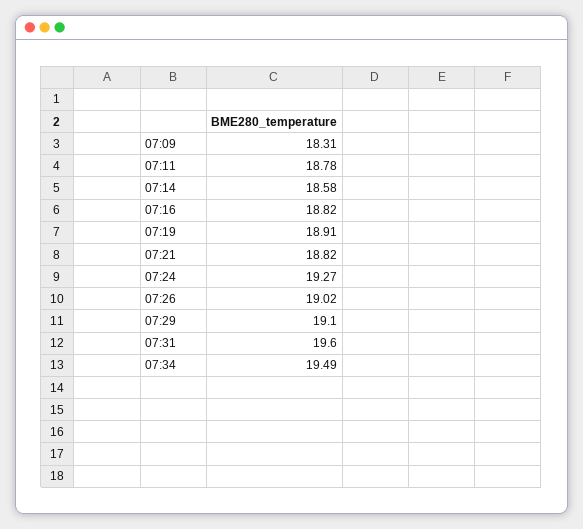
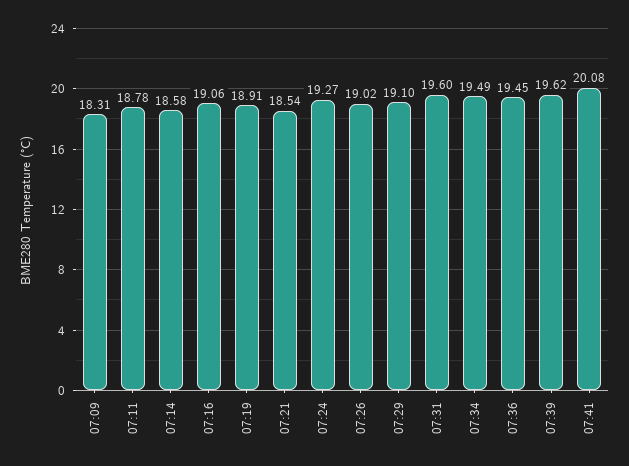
07:16: 18.82 -> 19.06
07:21: 18.82 -> 18.54
07:36: none -> 19.45
07:39: none -> 19.62
07:41: none -> 20.08

